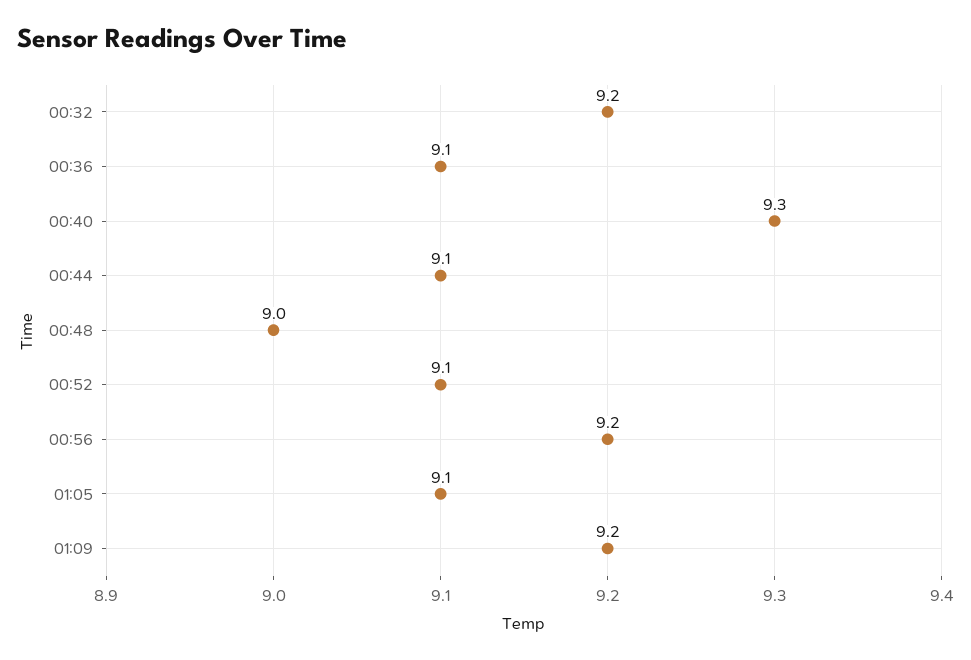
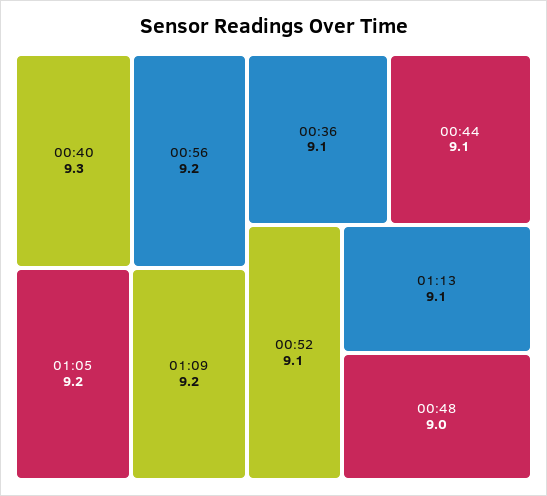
00:32: 9.2 -> none
01:05: 9.1 -> 9.2
01:13: none -> 9.1

